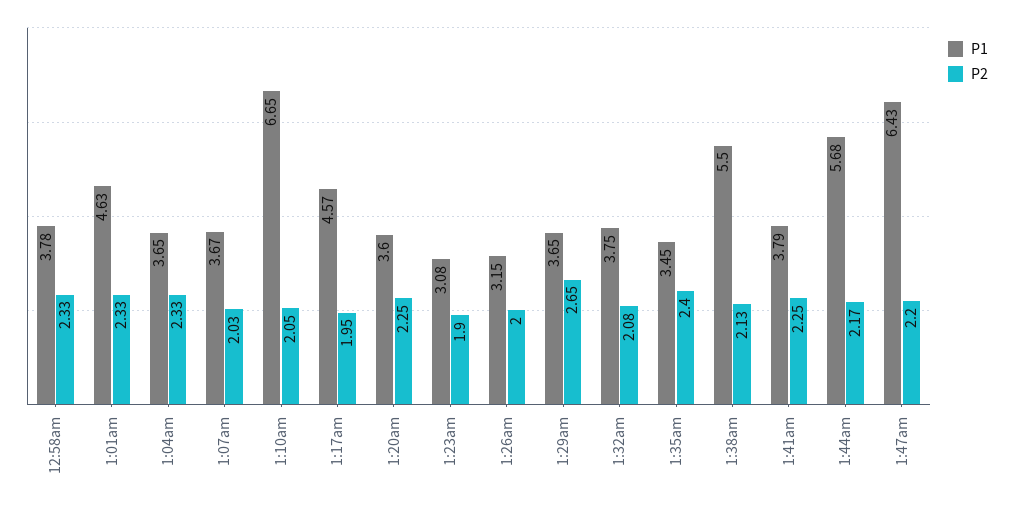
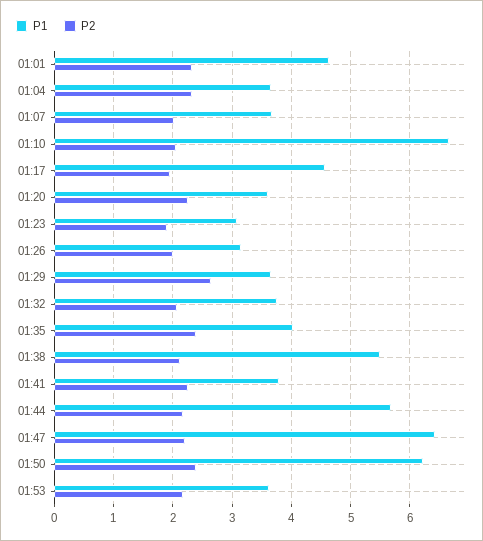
P1, 12:58am: 3.78 -> none
P2, 12:58am: 2.33 -> none
P1, 1:35am: 3.45 -> 4
P1, 01:50: none -> 6.2
P2, 01:50: none -> 2.4
P1, 01:53: none -> 3.6
P2, 01:53: none -> 2.2

